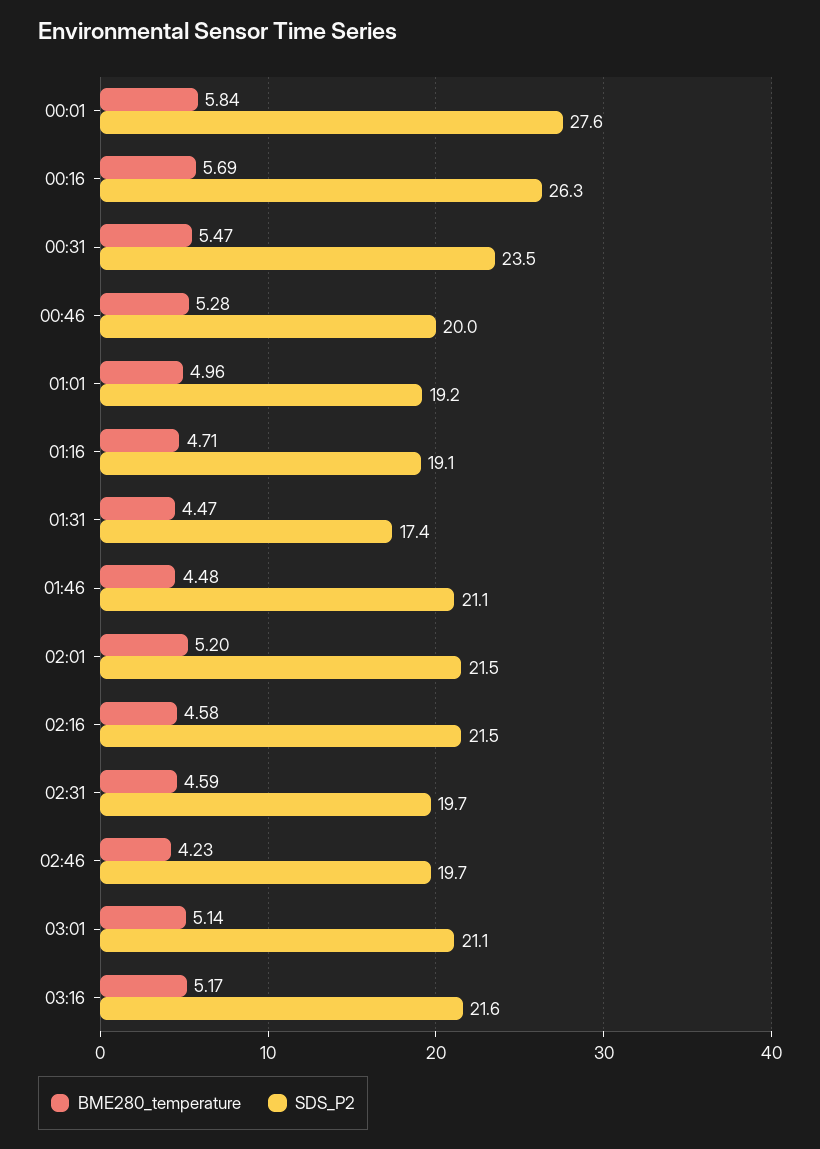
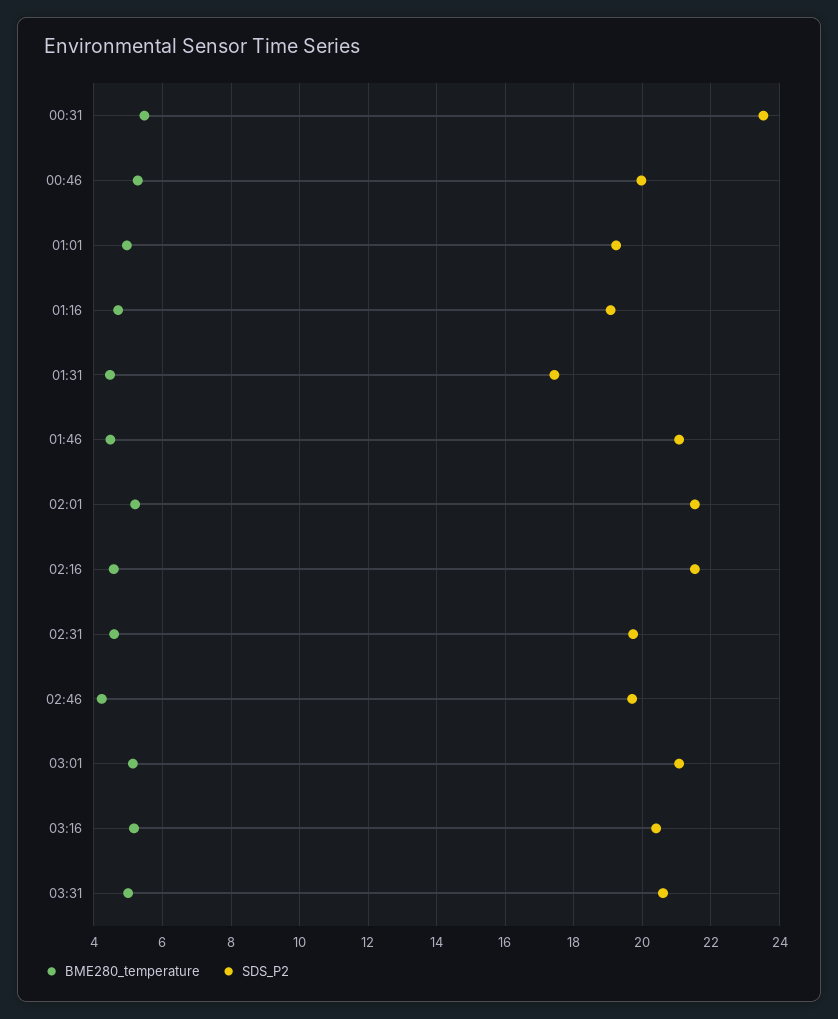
BME280_temperature, 00:01: 5.84 -> none
SDS_P2, 00:01: 27.6 -> none
BME280_temperature, 00:16: 5.69 -> none
SDS_P2, 00:16: 26.3 -> none
SDS_P2, 03:16: 21.6 -> 20.4
BME280_temperature, 03:31: none -> 5
SDS_P2, 03:31: none -> 20.6

